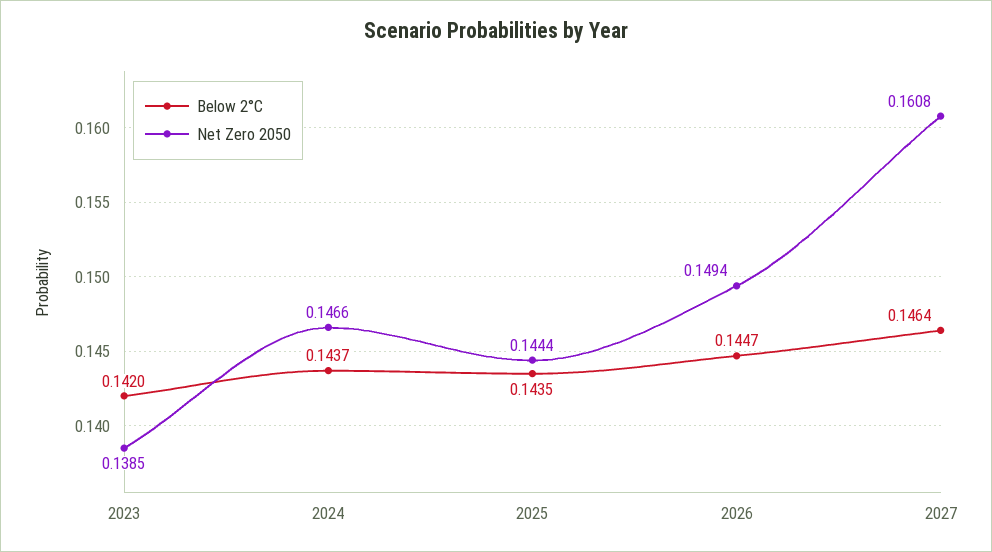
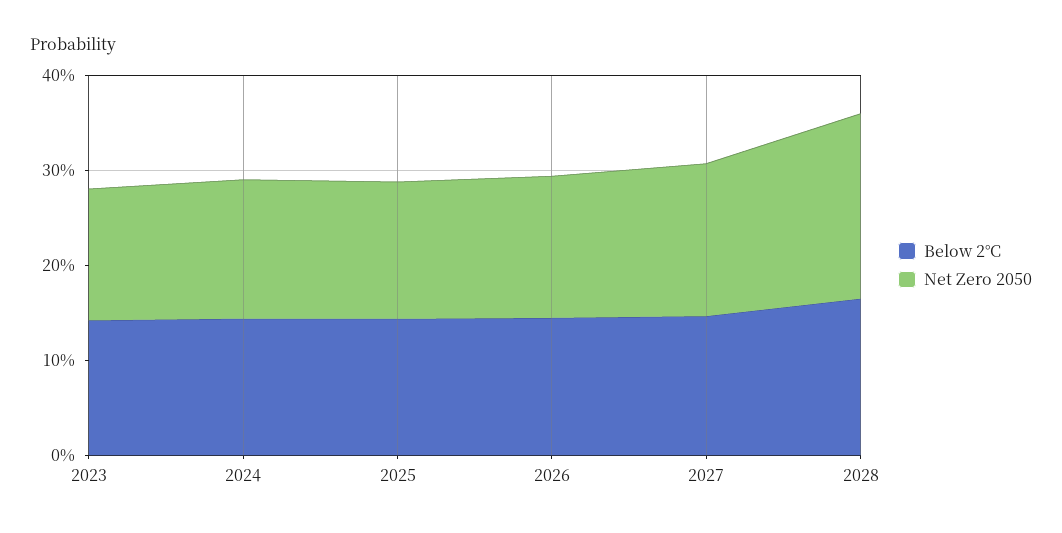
Below 2°C, 2028: none -> 0.16
Net Zero 2050, 2028: none -> 0.2

